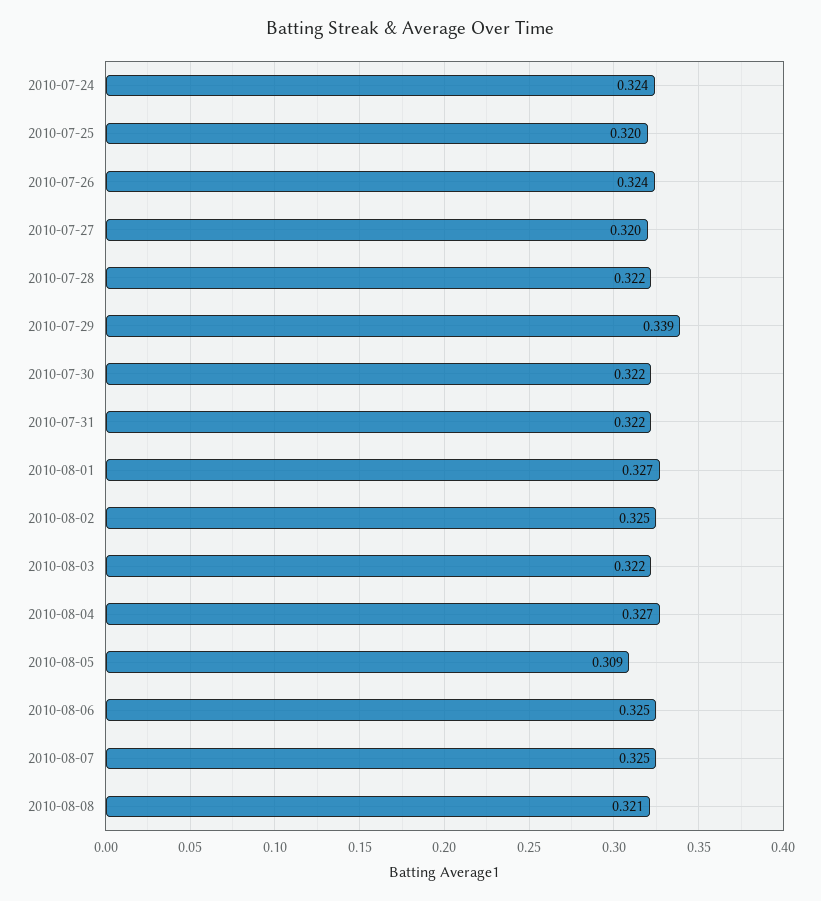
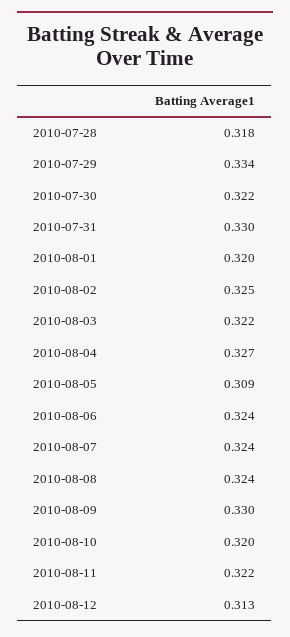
2010-07-24: 0.324 -> none
2010-07-25: 0.32 -> none
2010-07-26: 0.324 -> none
2010-07-27: 0.32 -> none
2010-07-28: 0.322 -> 0.318
2010-07-29: 0.339 -> 0.334
2010-07-31: 0.322 -> 0.33
2010-08-01: 0.327 -> 0.32
2010-08-06: 0.325 -> 0.324
2010-08-07: 0.325 -> 0.324
2010-08-08: 0.321 -> 0.324
2010-08-09: none -> 0.33
2010-08-10: none -> 0.32
2010-08-11: none -> 0.322
2010-08-12: none -> 0.313

